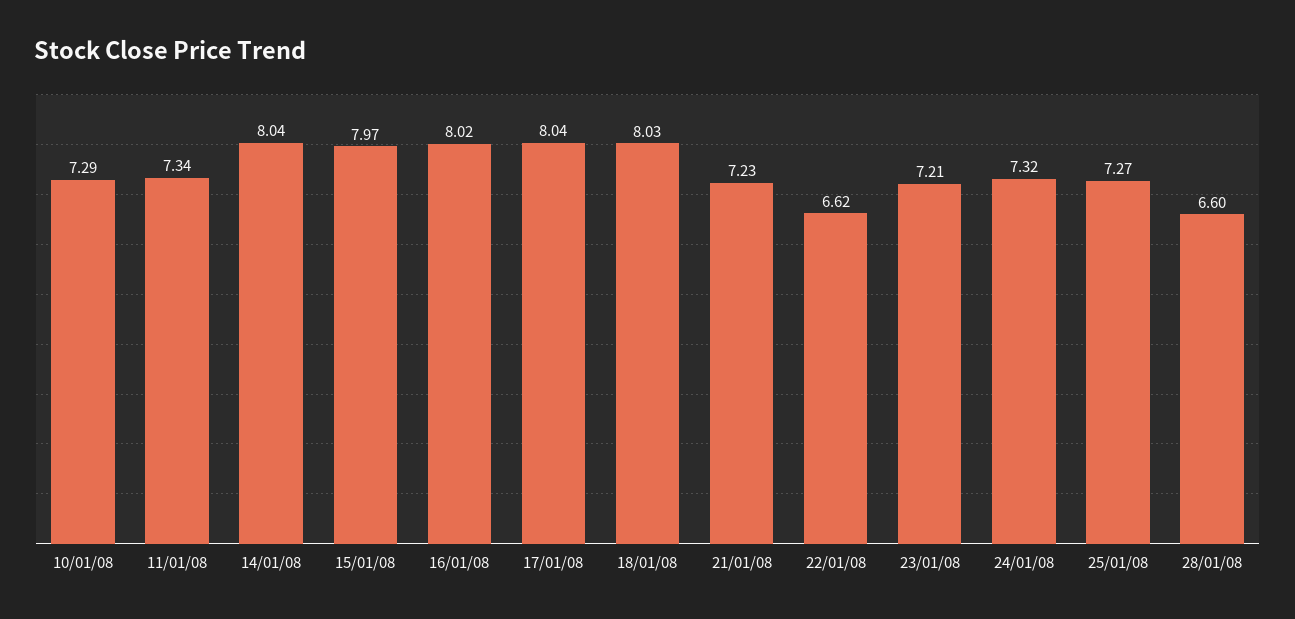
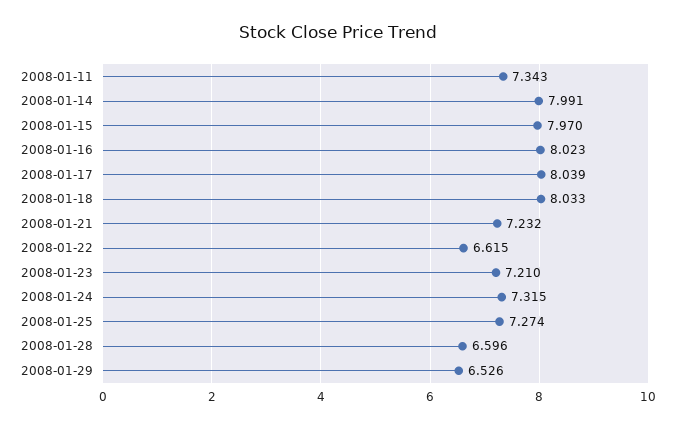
10/01/08: 7.29 -> none
14/01/08: 8.04 -> 7.991
2008-01-29: none -> 6.526

